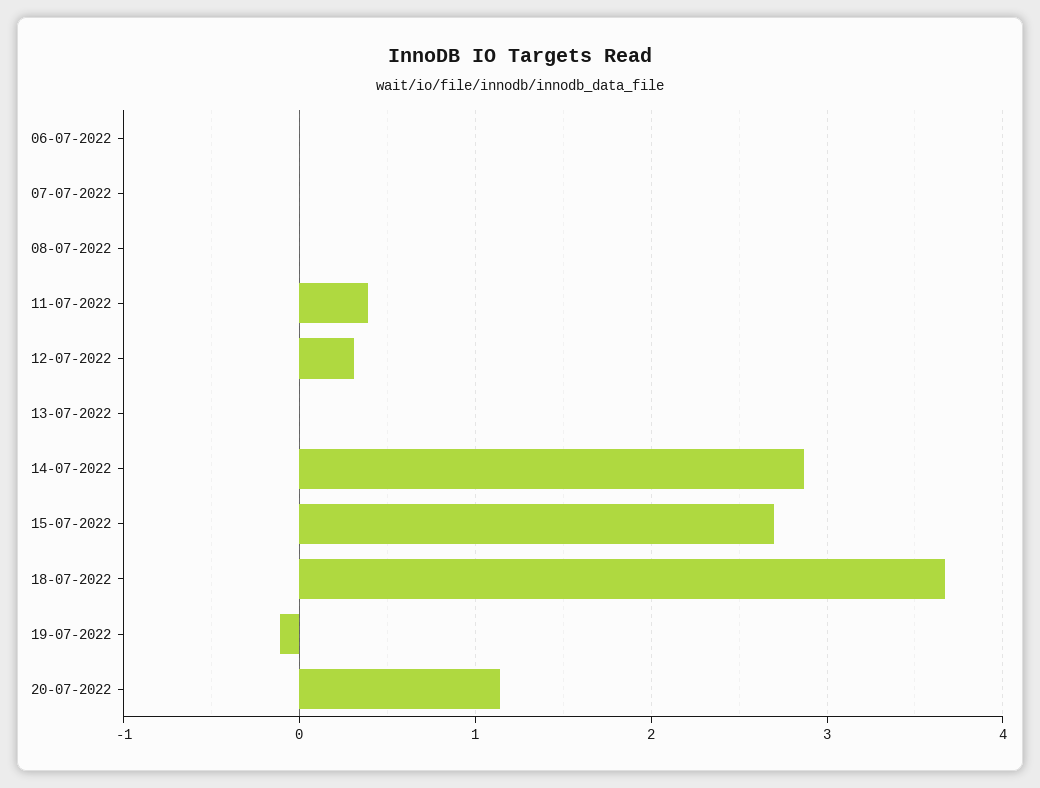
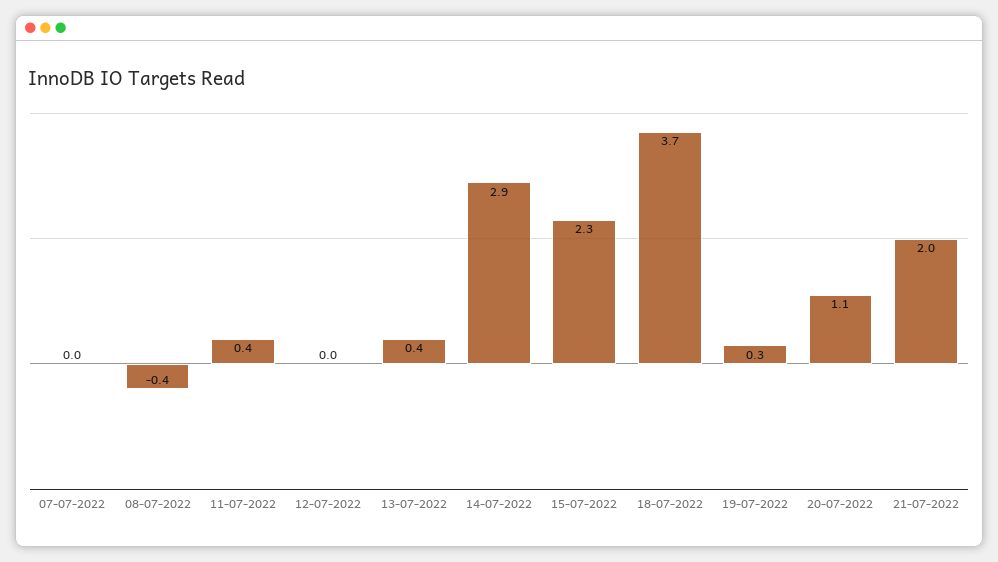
06-07-2022: 0 -> none
08-07-2022: 0 -> -0.4
12-07-2022: 0.3 -> 0
13-07-2022: 0 -> 0.4
15-07-2022: 2.7 -> 2.3
19-07-2022: -0.1 -> 0.3
21-07-2022: none -> 2

